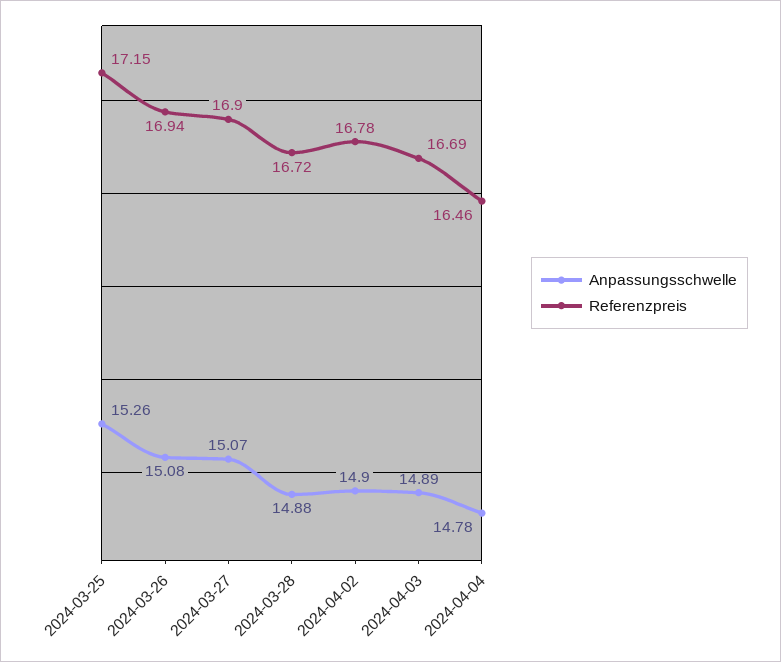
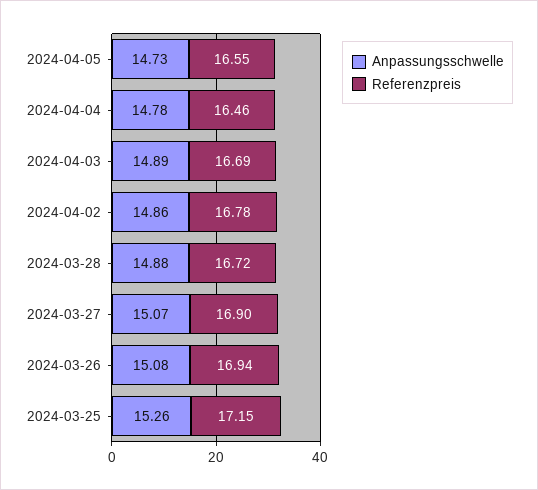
Anpassungsschwelle, 2024-04-02: 14.9 -> 14.86
Anpassungsschwelle, 2024-04-05: none -> 14.73
Referenzpreis, 2024-04-05: none -> 16.55

